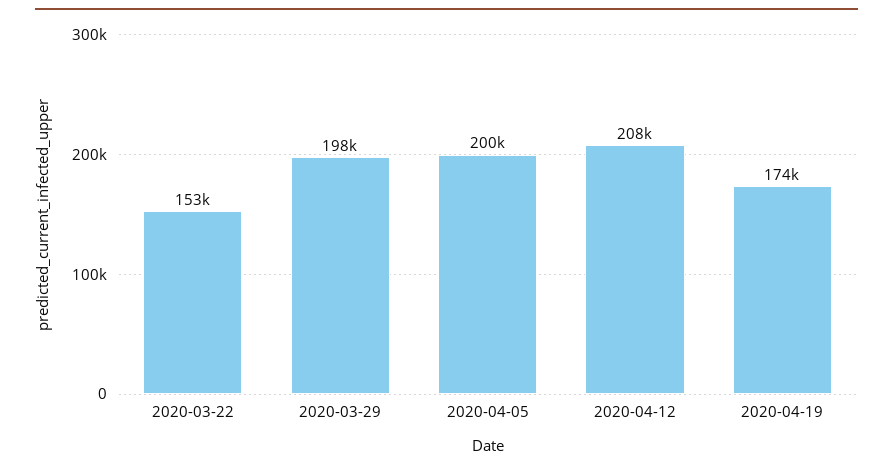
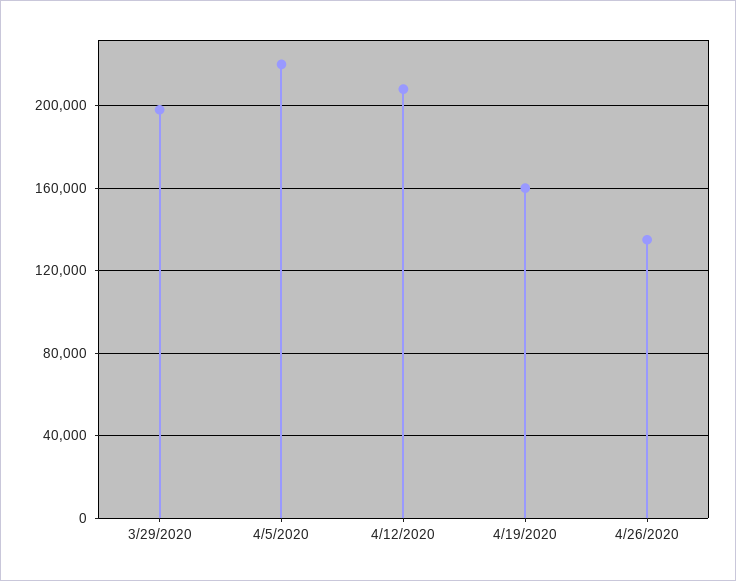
2020-03-22: 153000 -> none
2020-04-05: 200000 -> 220000
2020-04-19: 174000 -> 160000
4/26/2020: none -> 135000

